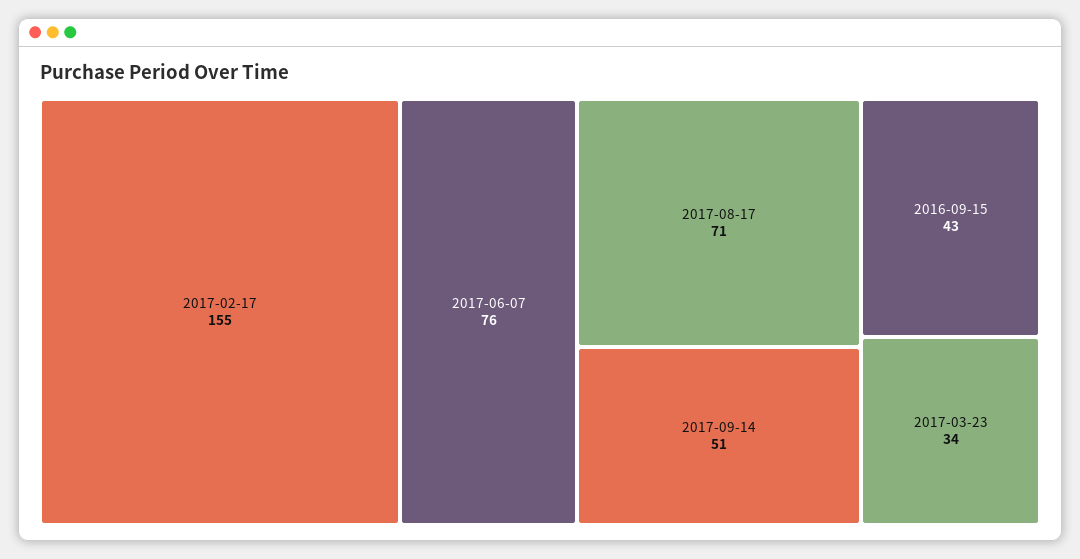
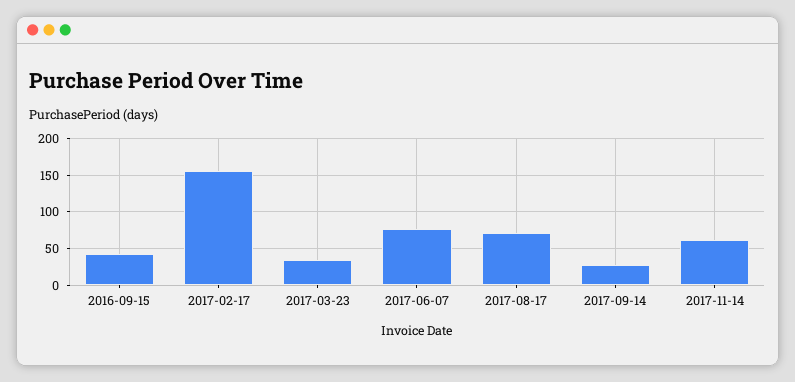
2017-09-14: 51 -> 30
2017-11-14: none -> 60

